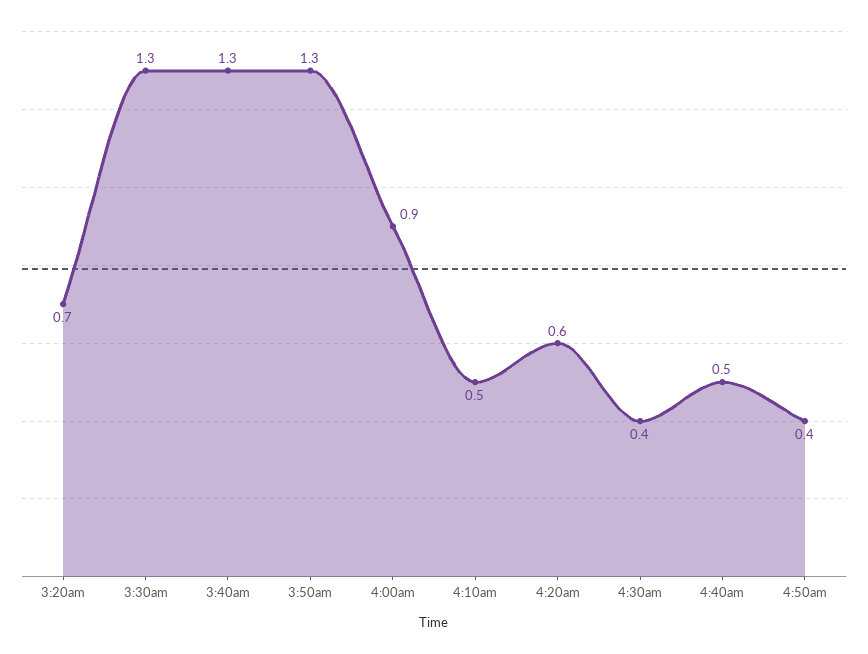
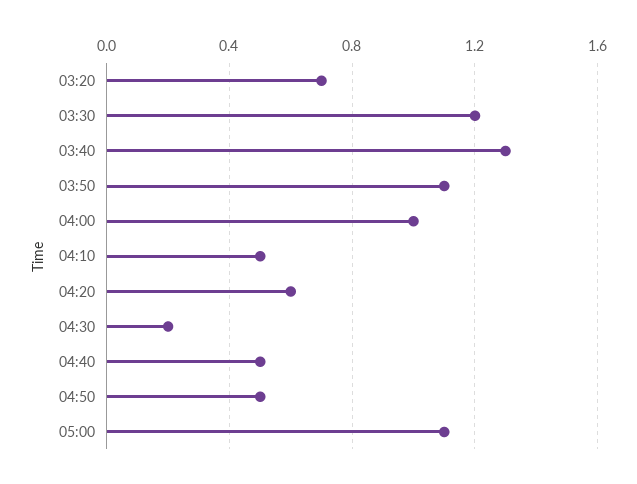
3:30am: 1.3 -> 1.2
3:50am: 1.3 -> 1.1
4:00am: 0.9 -> 1
4:30am: 0.4 -> 0.2
4:50am: 0.4 -> 0.5
05:00: none -> 1.1

